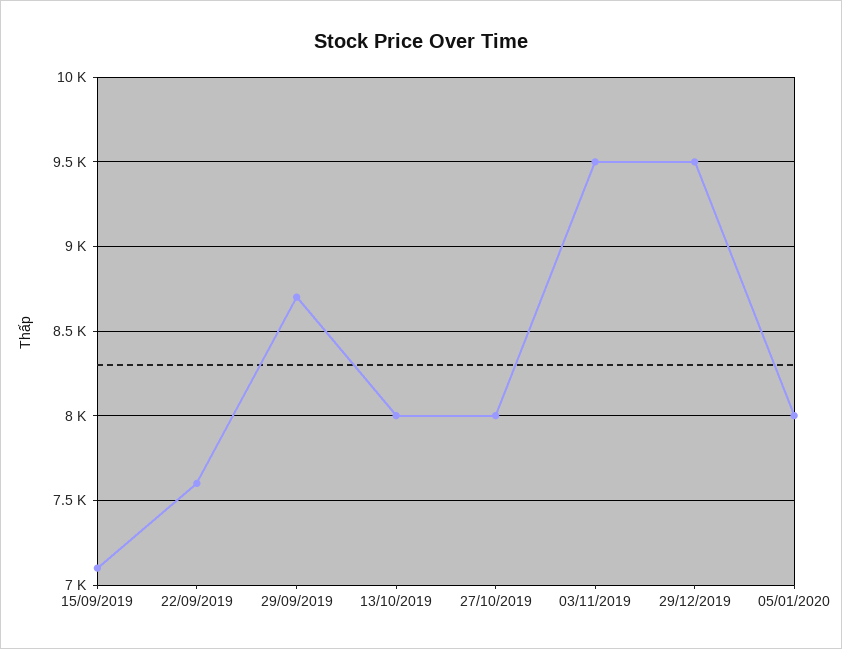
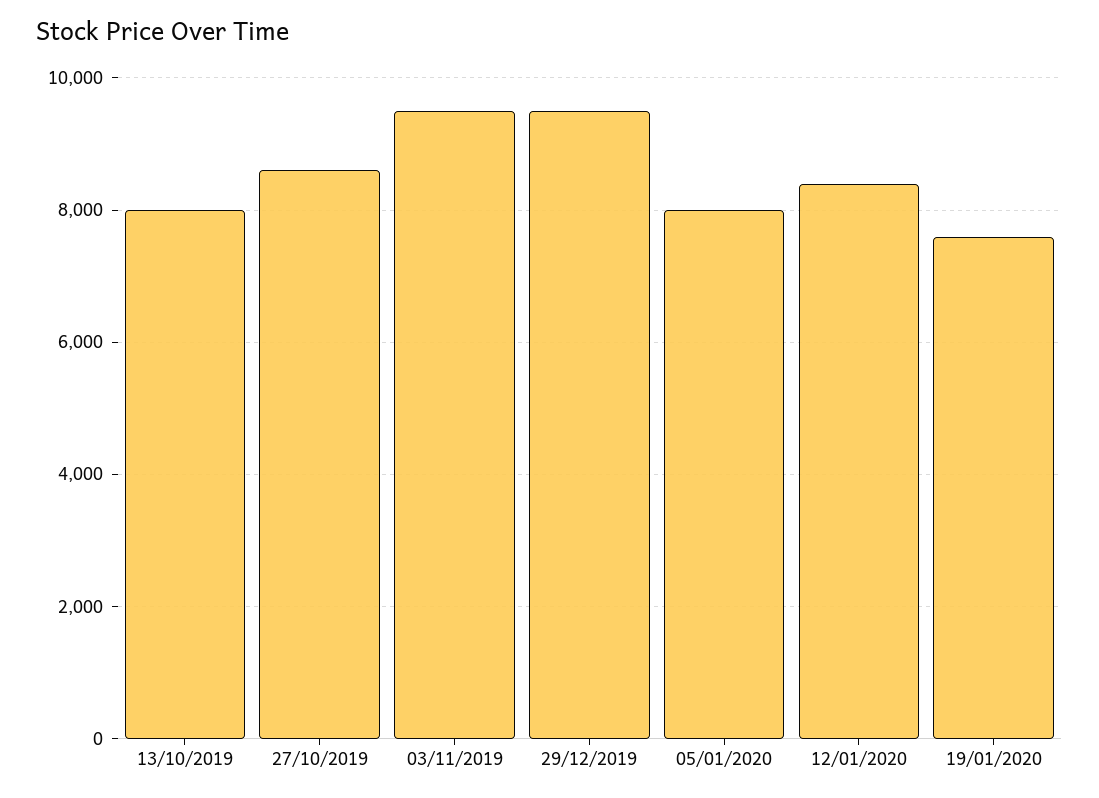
15/09/2019: 7100 -> none
22/09/2019: 7600 -> none
29/09/2019: 8700 -> none
27/10/2019: 8000 -> 8600
12/01/2020: none -> 8400
19/01/2020: none -> 7600

